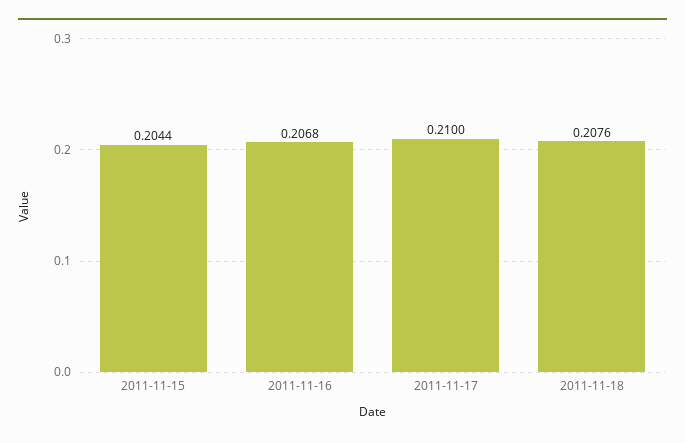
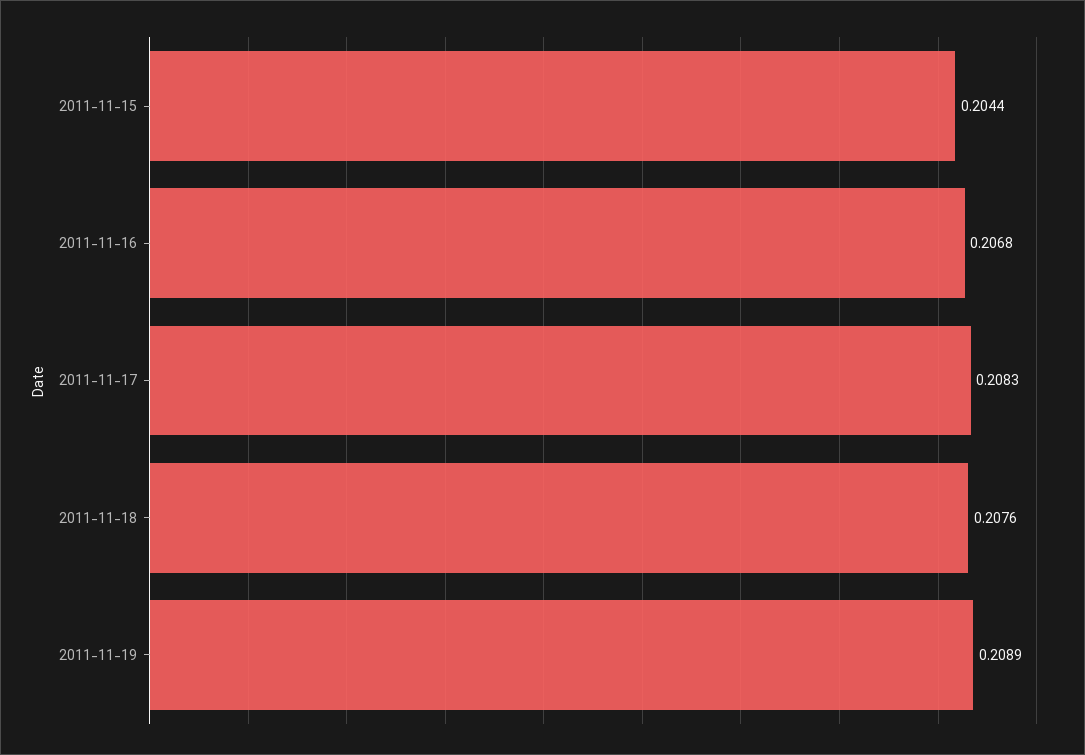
2011-11-17: 0.21 -> 0.2083
2011-11-19: none -> 0.2089

